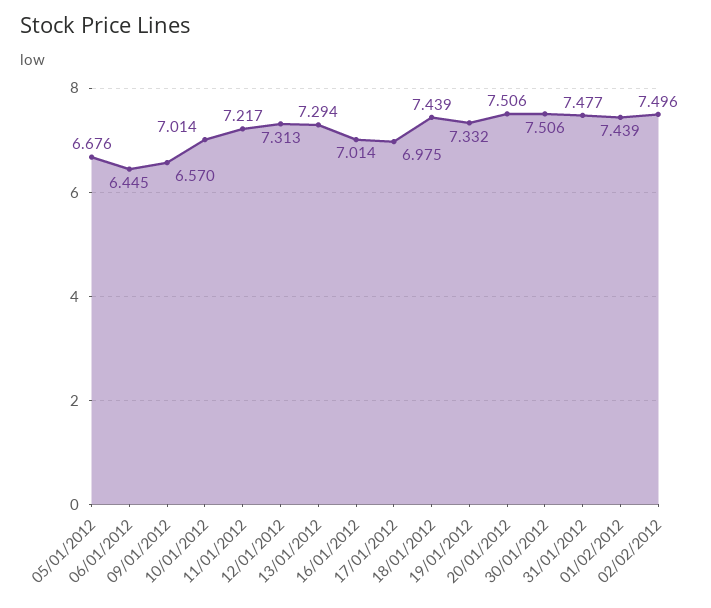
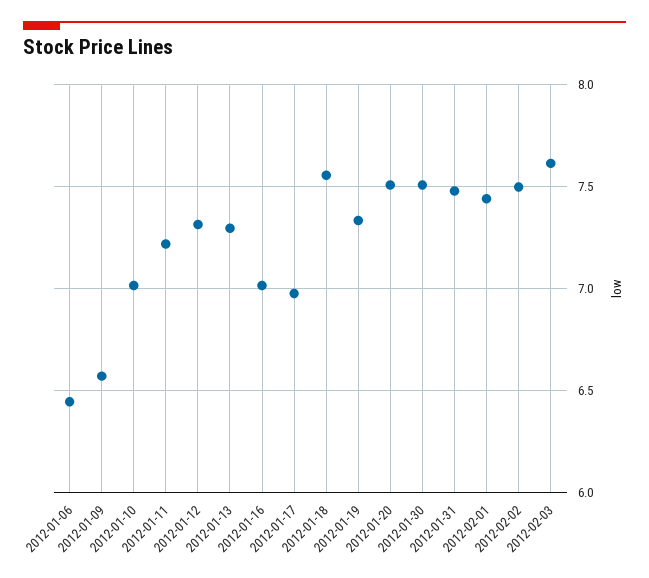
05/01/2012: 6.676 -> none
18/01/2012: 7.439 -> 7.55
2012-02-03: none -> 7.6

